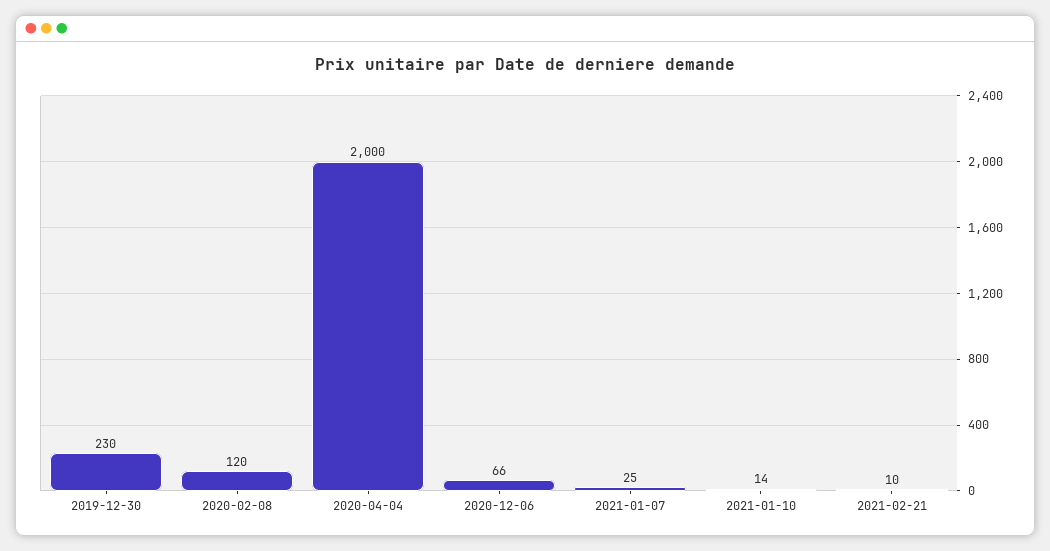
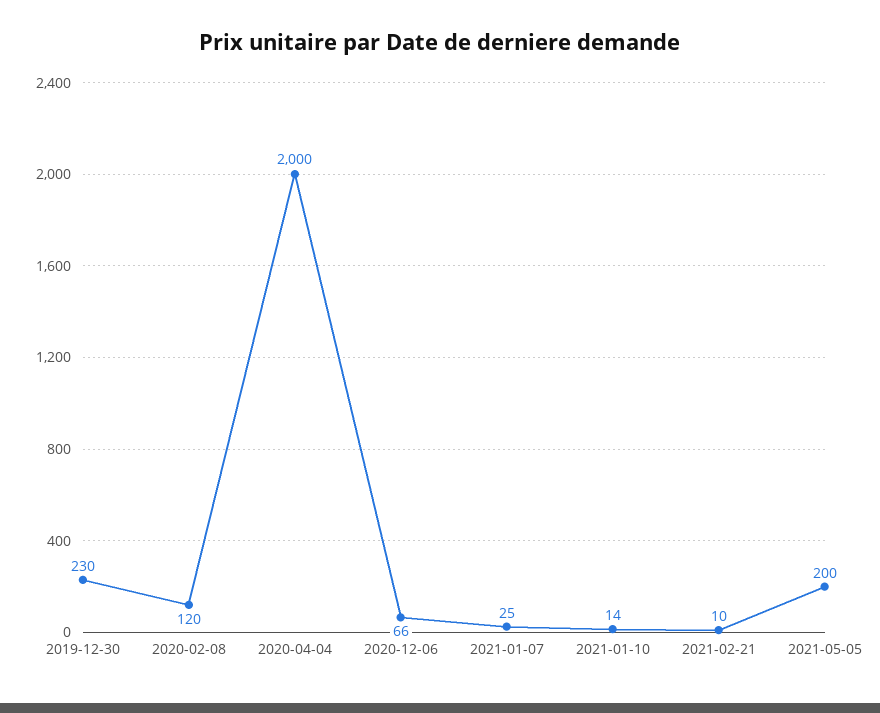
2021-05-05: none -> 200

